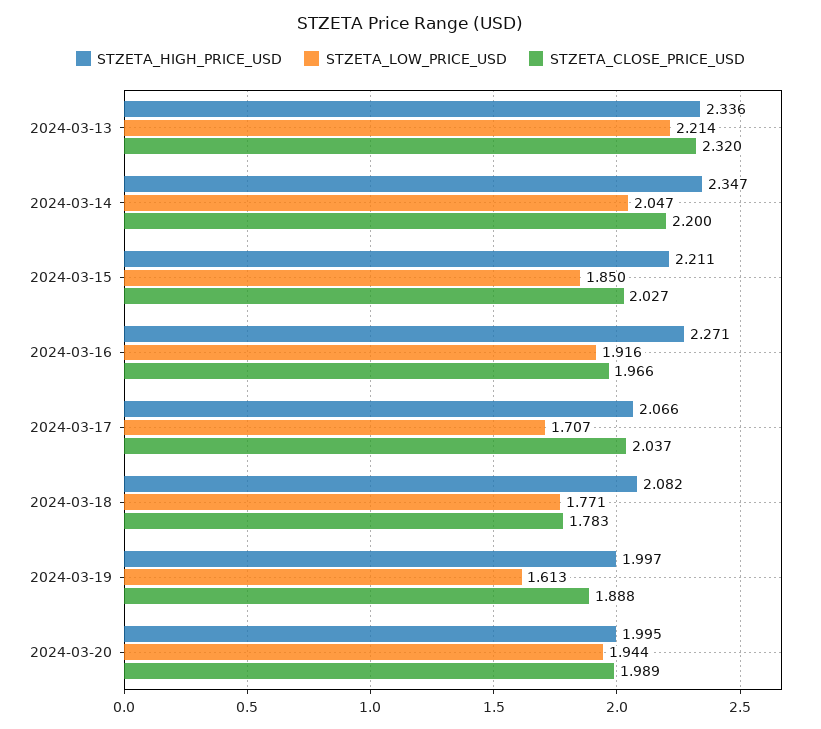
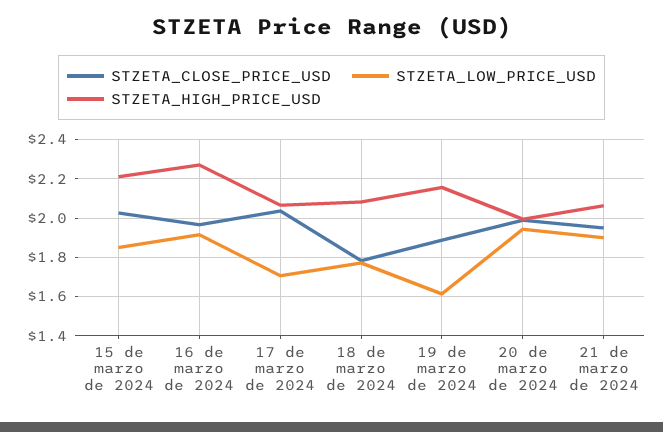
STZETA_HIGH_PRICE_USD, 2024-03-13: 2.336 -> none
STZETA_LOW_PRICE_USD, 2024-03-13: 2.214 -> none
STZETA_CLOSE_PRICE_USD, 2024-03-13: 2.32 -> none
STZETA_HIGH_PRICE_USD, 2024-03-14: 2.347 -> none
STZETA_LOW_PRICE_USD, 2024-03-14: 2.047 -> none
STZETA_CLOSE_PRICE_USD, 2024-03-14: 2.2 -> none
STZETA_HIGH_PRICE_USD, 2024-03-19: 1.997 -> 2.15
STZETA_CLOSE_PRICE_USD, 21 de marzo de 2024: none -> 1.95
STZETA_LOW_PRICE_USD, 21 de marzo de 2024: none -> 1.9
STZETA_HIGH_PRICE_USD, 21 de marzo de 2024: none -> 2.05

